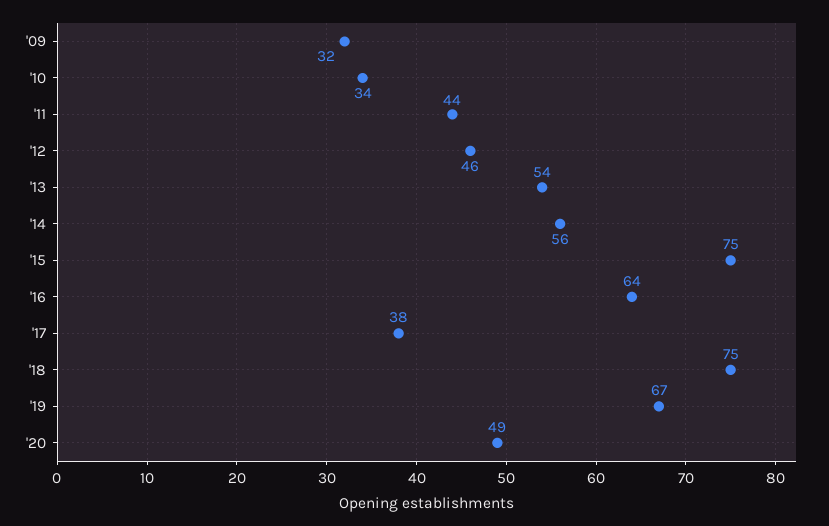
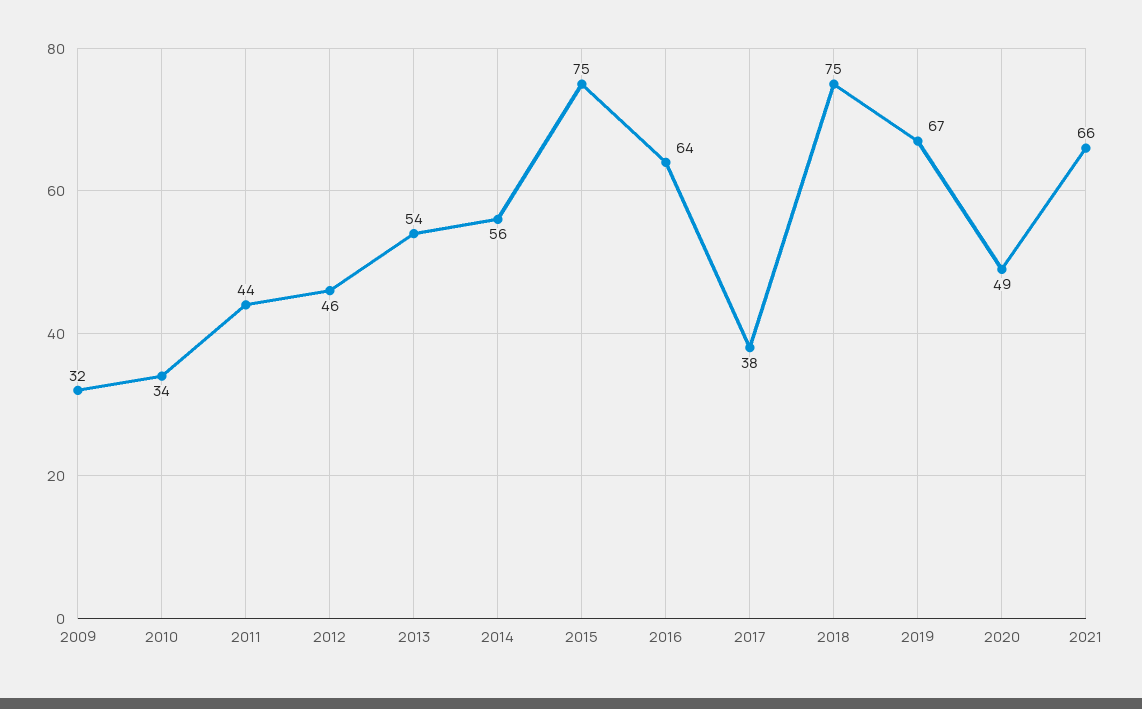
2021: none -> 66

